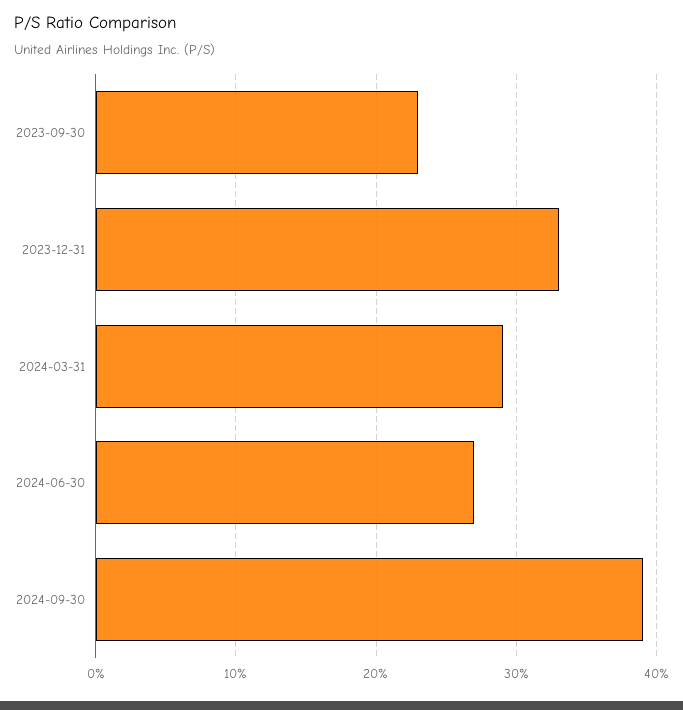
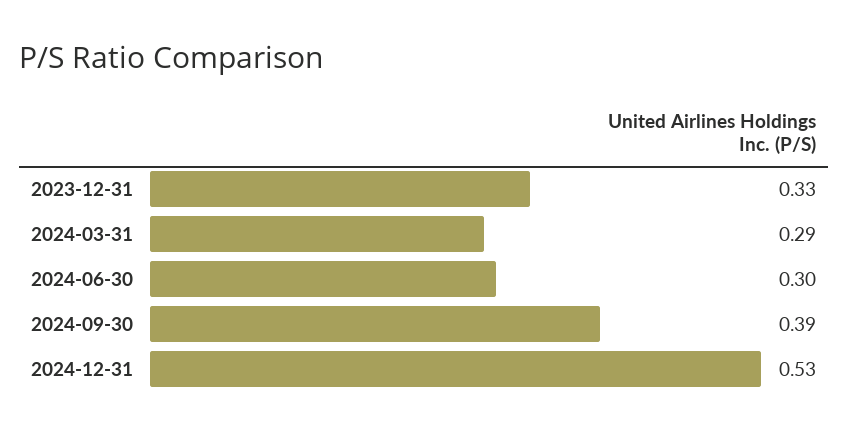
2023-09-30: 0.23 -> none
2024-06-30: 0.27 -> 0.3
2024-12-31: none -> 0.53

